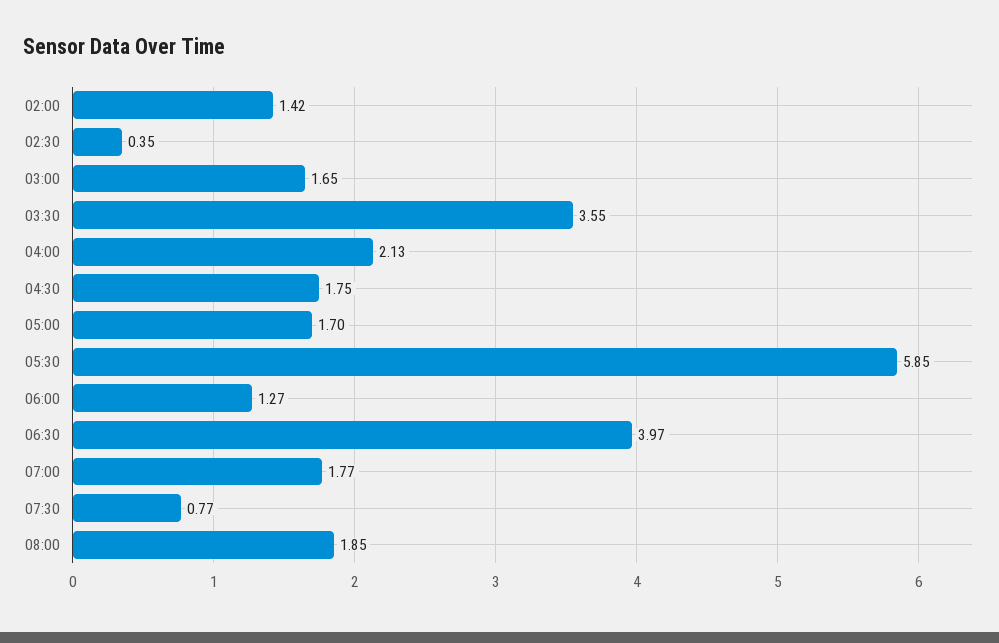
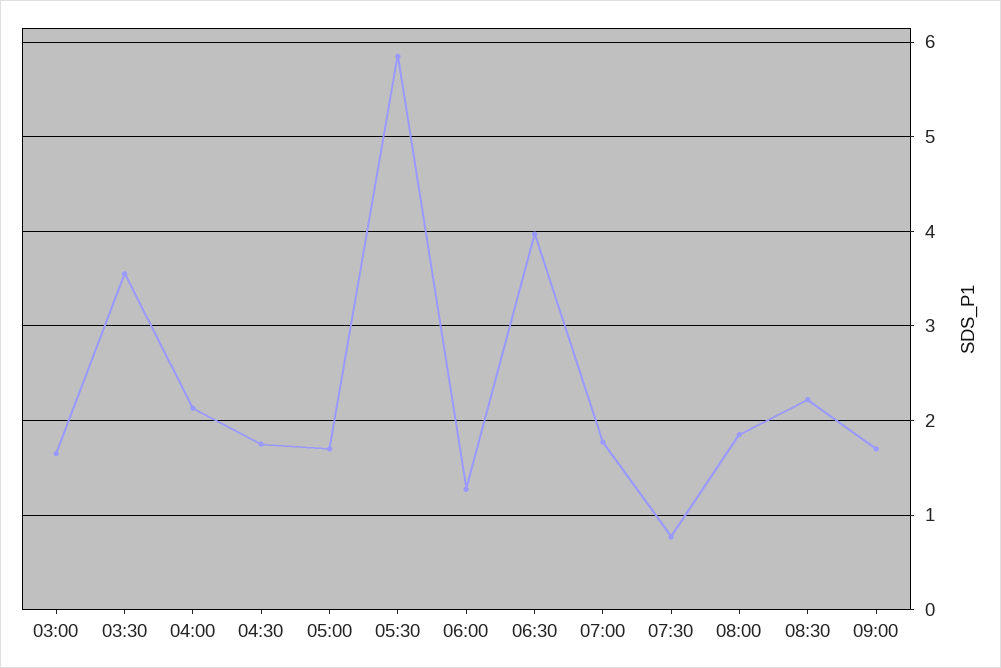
02:00: 1.42 -> none
02:30: 0.35 -> none
08:30: none -> 2.2
09:00: none -> 1.7

